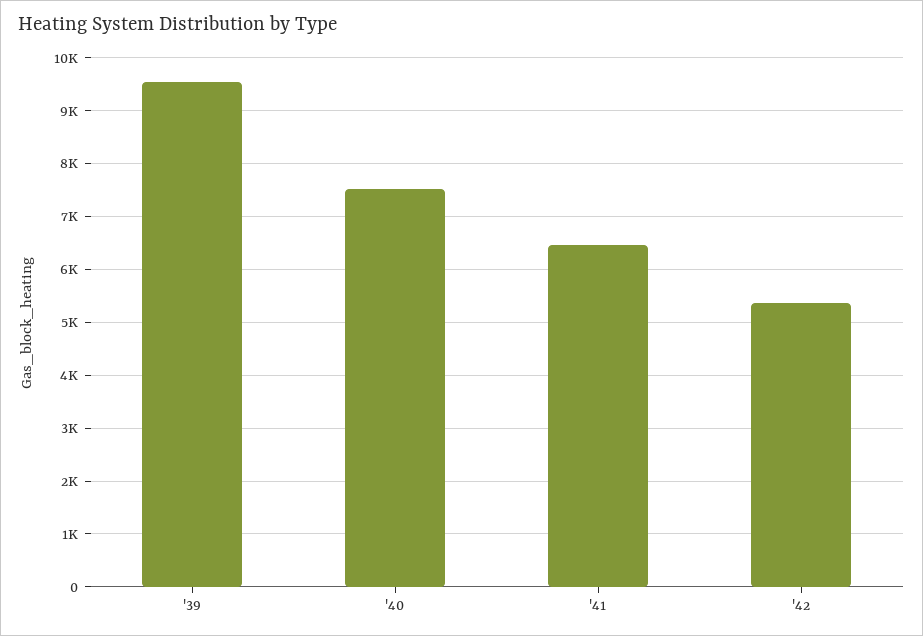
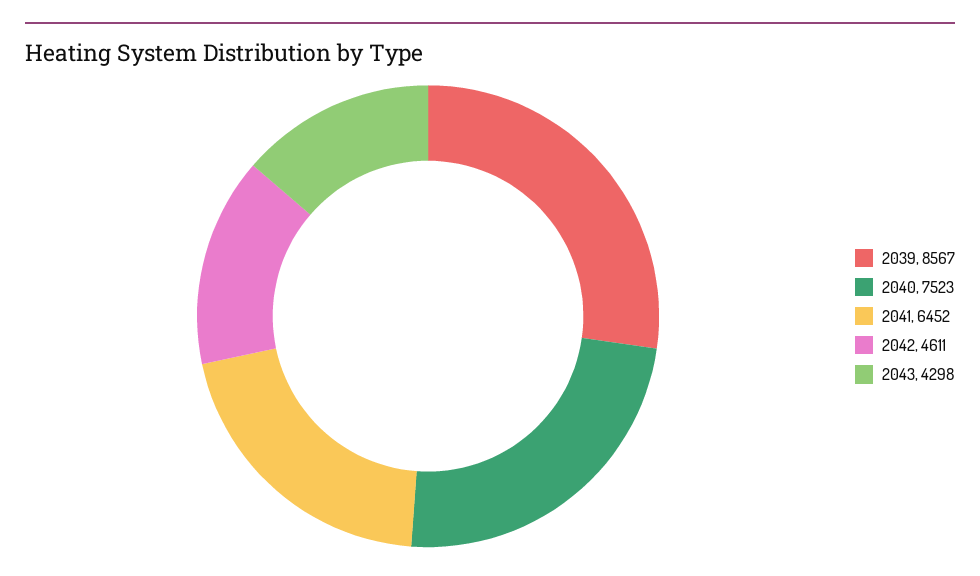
'39: 9600 -> 8567
'42: 5400 -> 4611
2043: none -> 4298

